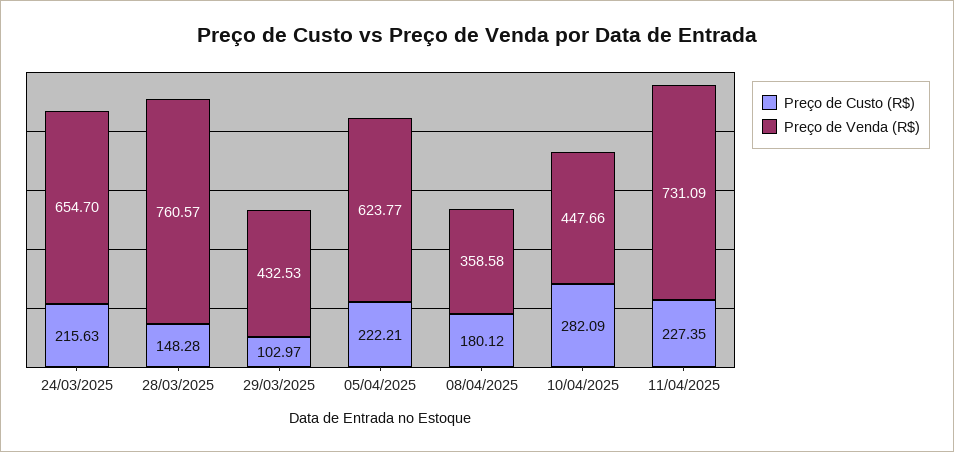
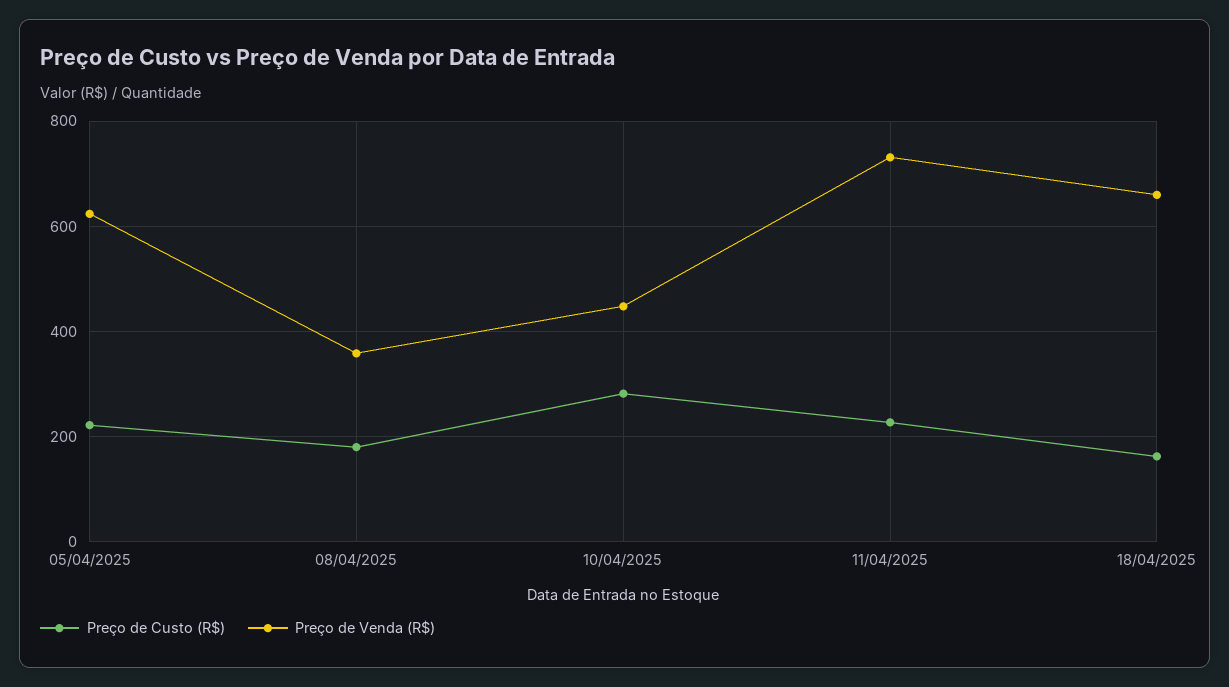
Preço de Custo (R$), 24/03/2025: 215.63 -> none
Preço de Venda (R$), 24/03/2025: 654.7 -> none
Preço de Custo (R$), 28/03/2025: 148.28 -> none
Preço de Venda (R$), 28/03/2025: 760.57 -> none
Preço de Custo (R$), 29/03/2025: 102.97 -> none
Preço de Venda (R$), 29/03/2025: 432.53 -> none
Preço de Custo (R$), 18/04/2025: none -> 160
Preço de Venda (R$), 18/04/2025: none -> 660

